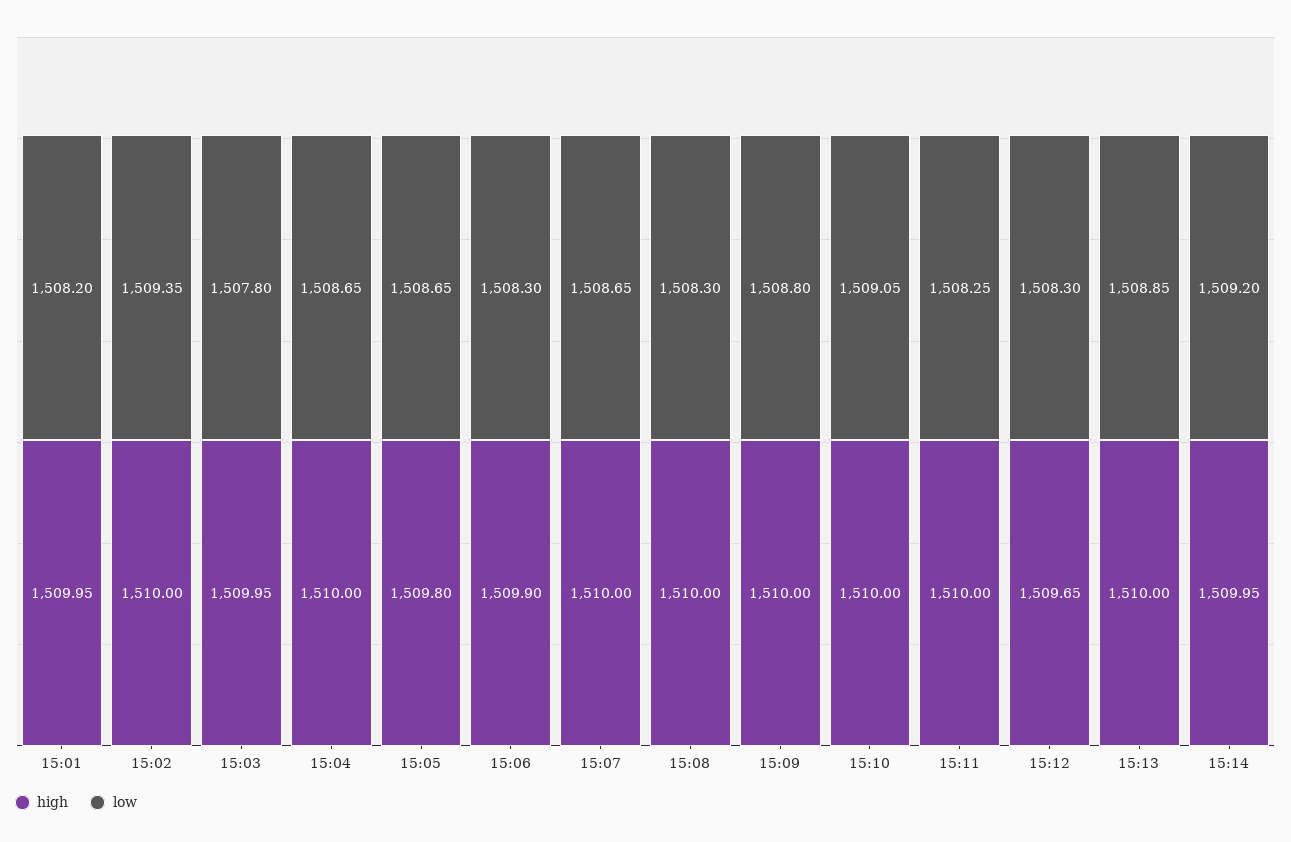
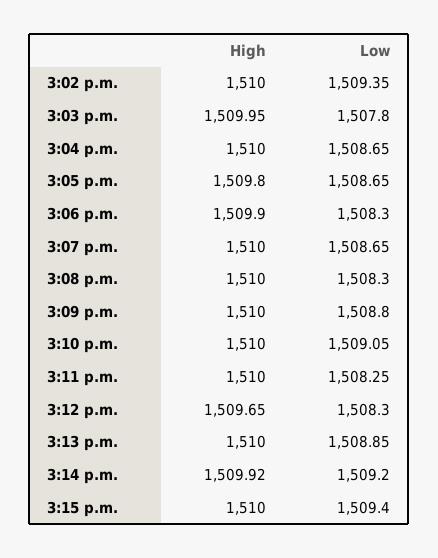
high, 15:01: 1509.95 -> none
low, 15:01: 1508.2 -> none
high, 15:14: 1509.95 -> 1509.92
high, 3:15 p.m.: none -> 1510
low, 3:15 p.m.: none -> 1509.4

